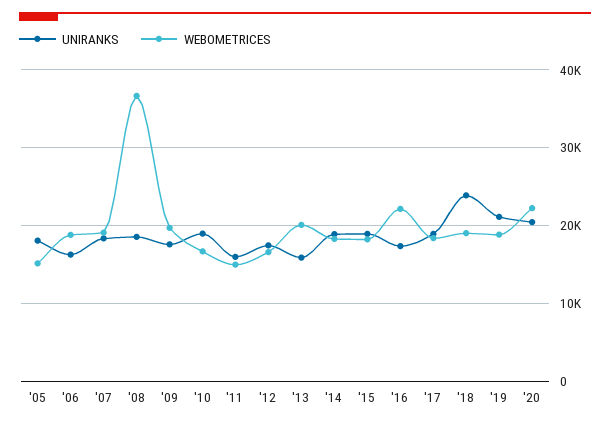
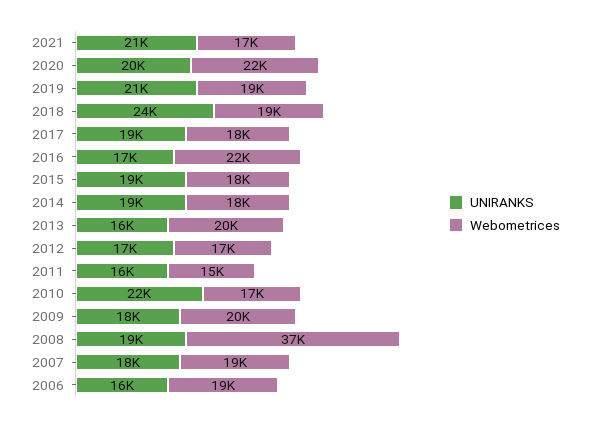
UNIRANKS, '05: 18000 -> none
WEBOMETRICES, '05: 15000 -> none
UNIRANKS, '10: 19000 -> 22000
UNIRANKS, 2021: none -> 21000
WEBOMETRICES, 2021: none -> 17000

